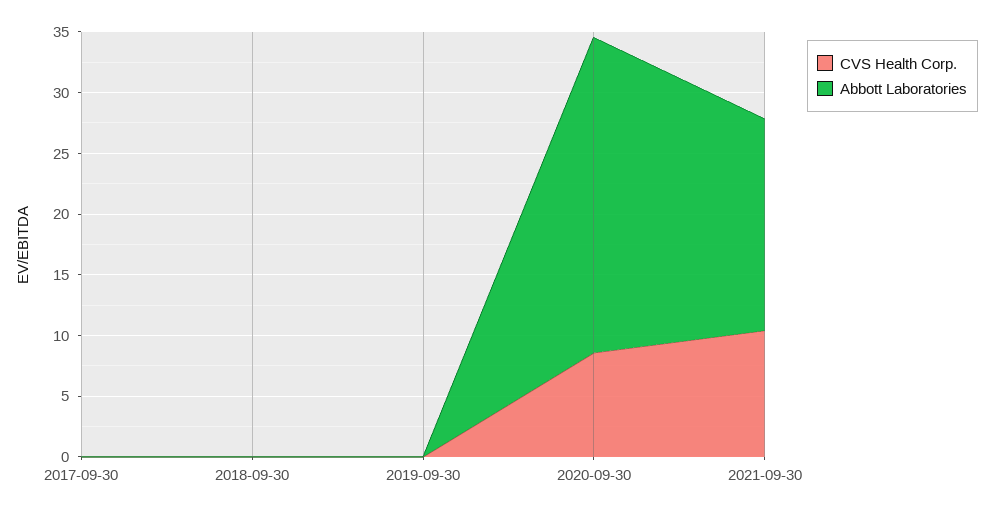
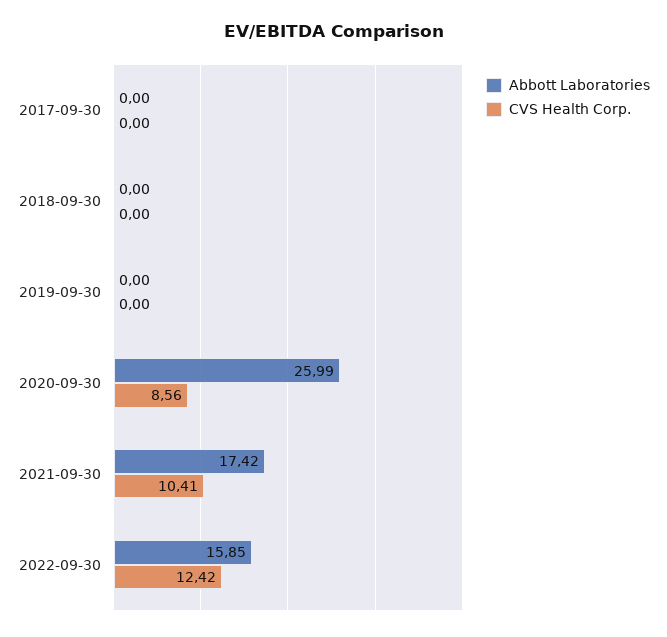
Abbott Laboratories, 2022-09-30: none -> 15.85
CVS Health Corp., 2022-09-30: none -> 12.42

